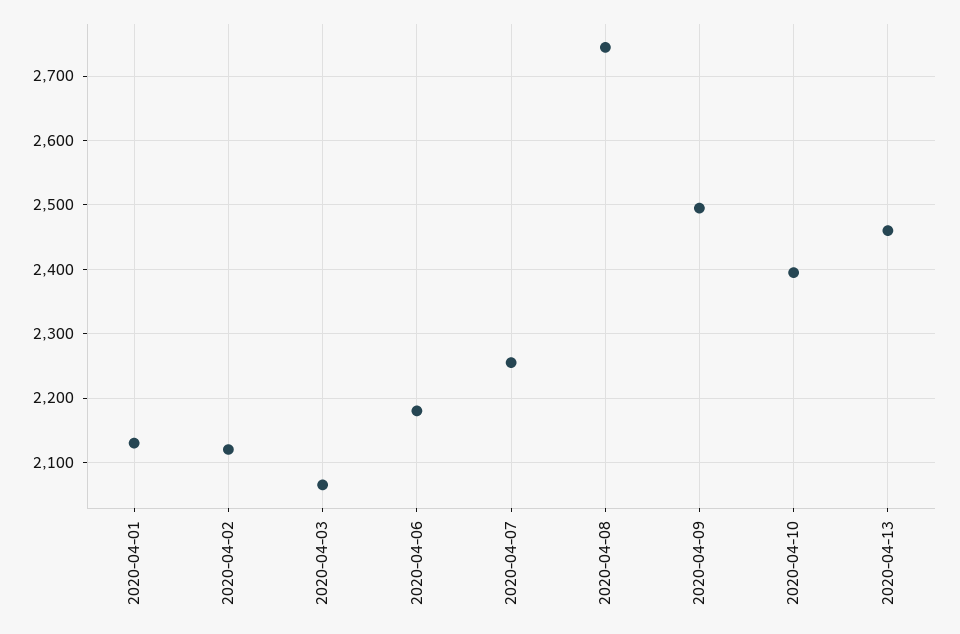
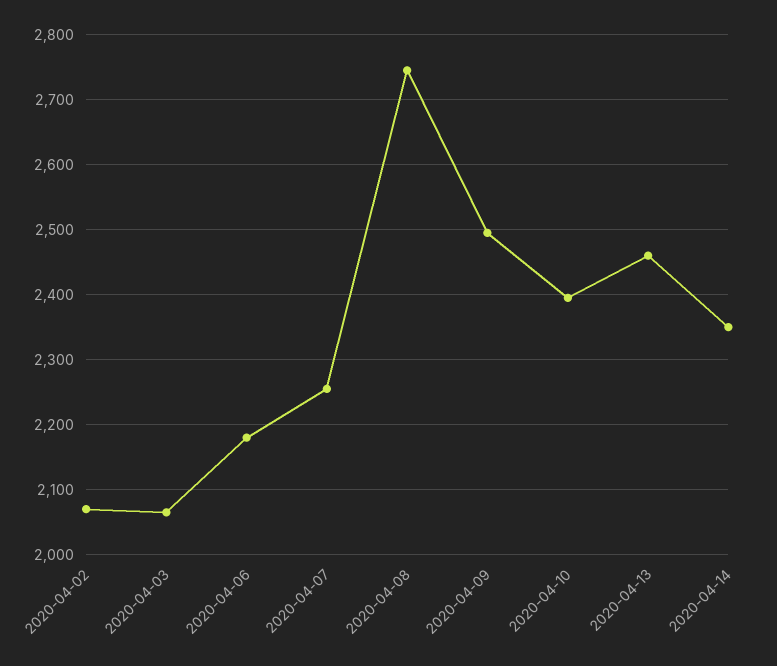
2020-04-01: 2130 -> none
2020-04-02: 2120 -> 2070
2020-04-14: none -> 2350

